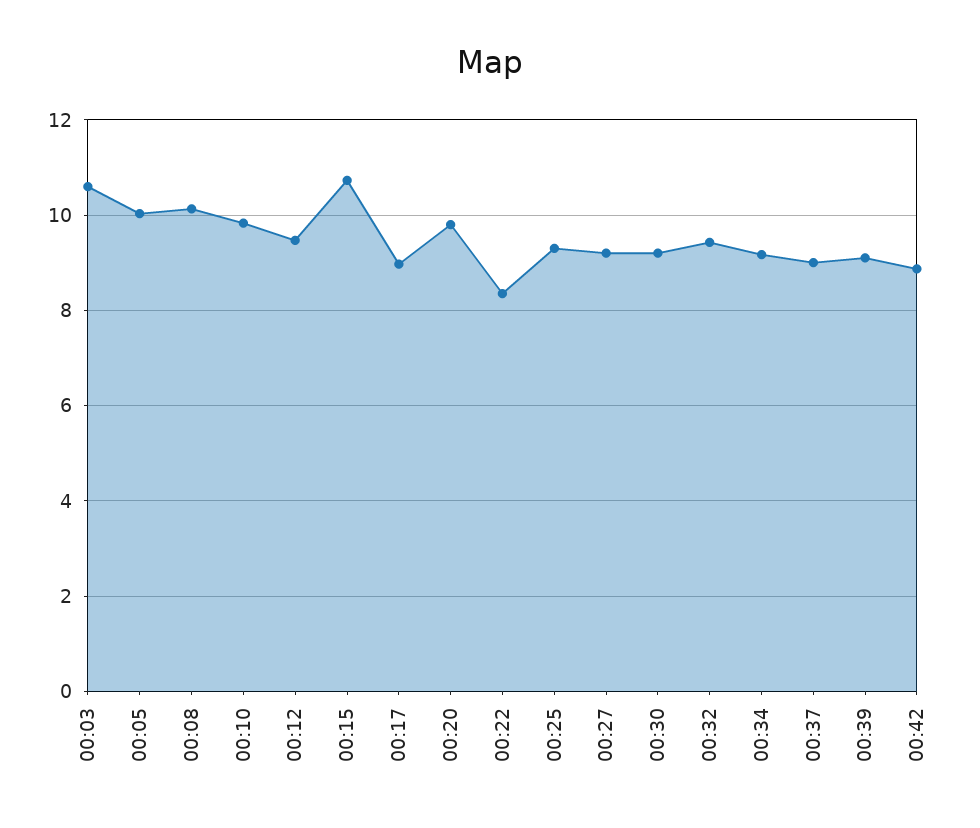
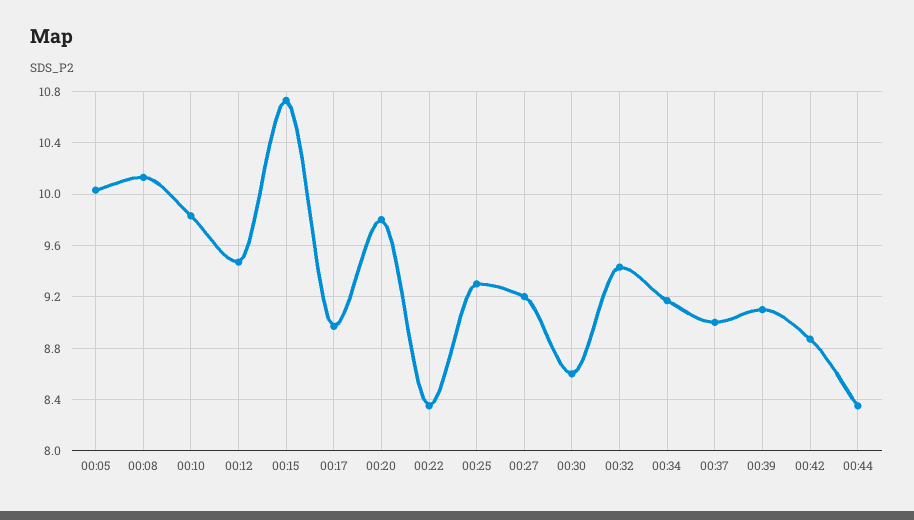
00:03: 10.6 -> none
00:30: 9.2 -> 8.6
00:44: none -> 8.35

